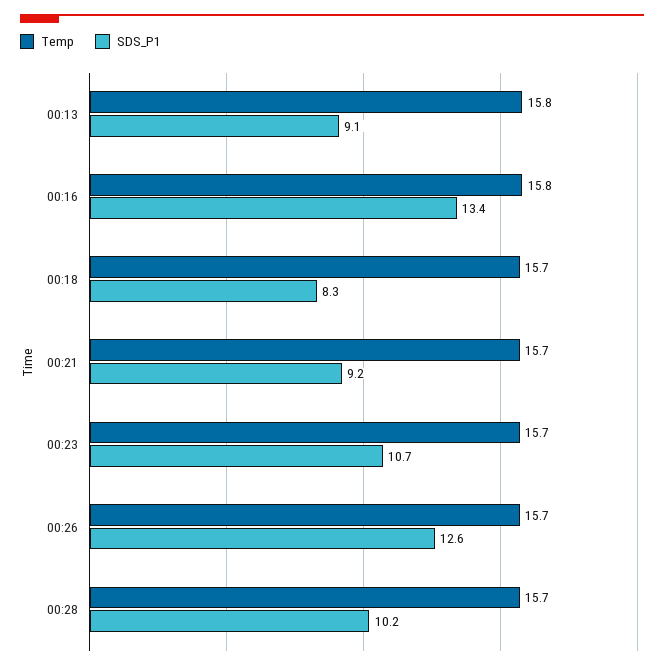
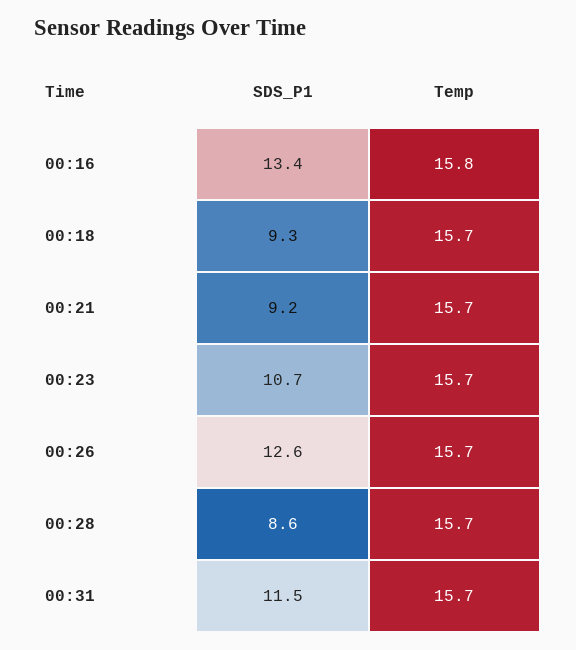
Temp, 00:13: 15.8 -> none
SDS_P1, 00:13: 9.1 -> none
SDS_P1, 00:18: 8.3 -> 9.3
SDS_P1, 00:28: 10.2 -> 8.6
SDS_P1, 00:31: none -> 11.5
Temp, 00:31: none -> 15.7

